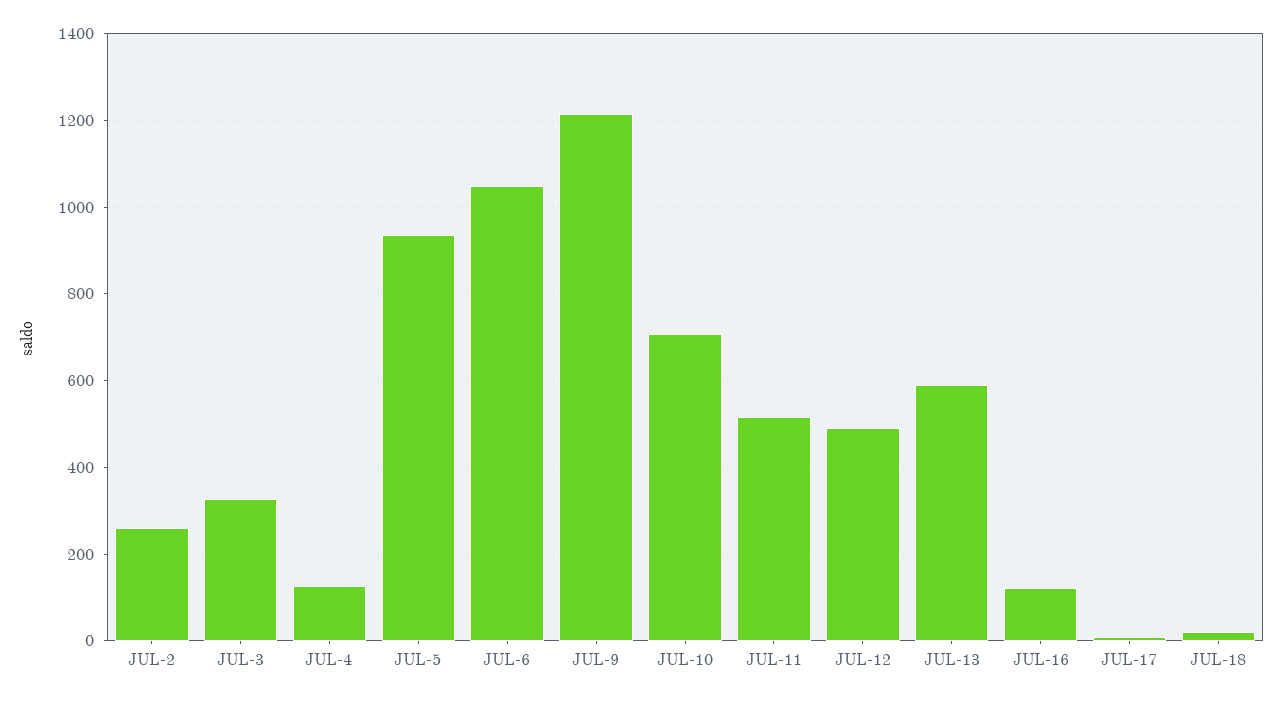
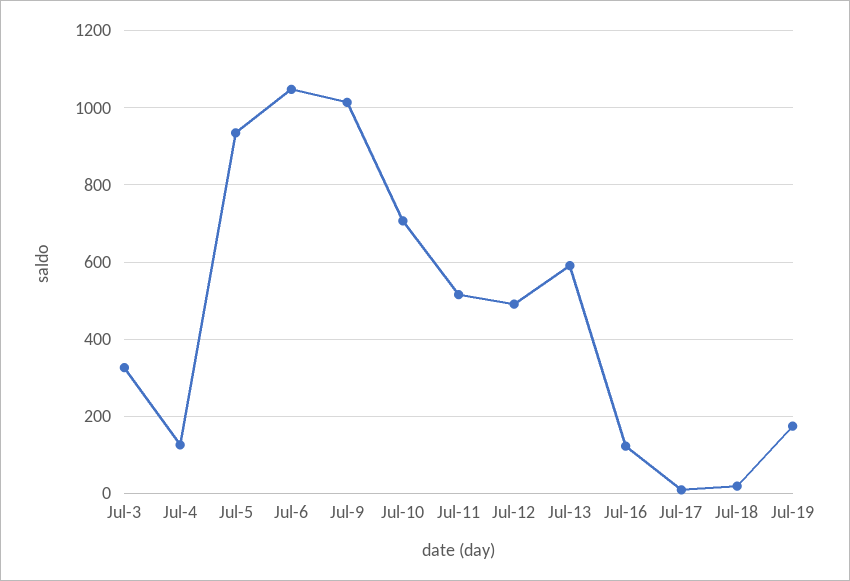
JUL-2: 260 -> none
JUL-9: 1220 -> 1020
Jul-19: none -> 180

